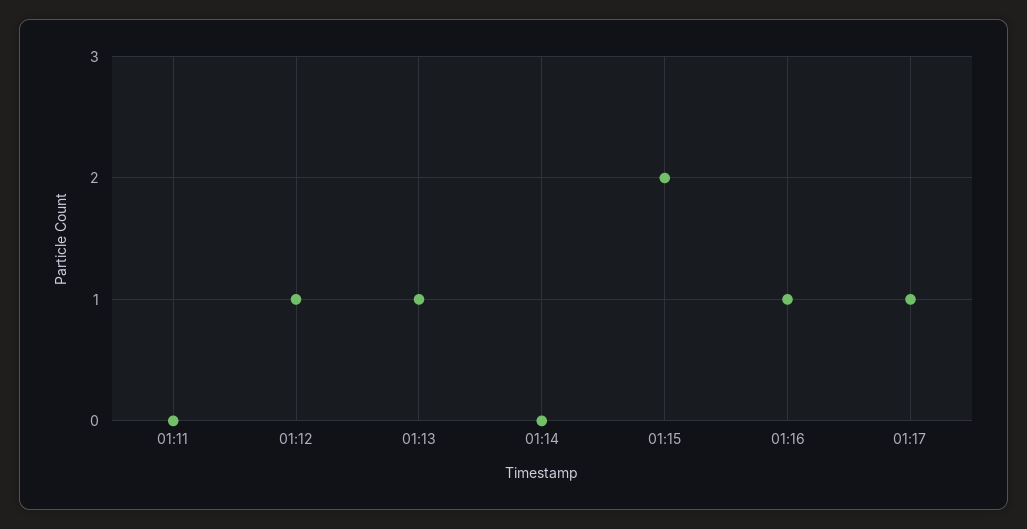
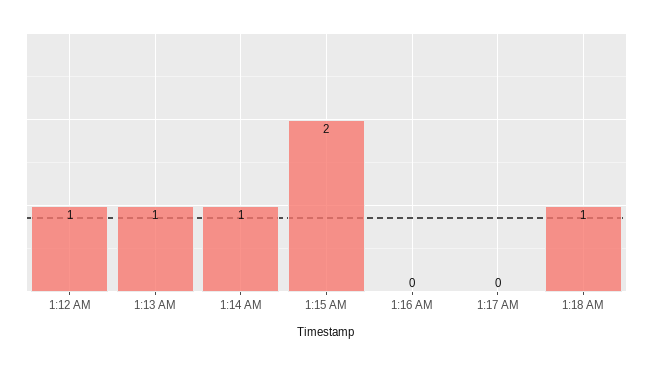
01:11: 0 -> none
01:14: 0 -> 1
01:16: 1 -> 0
01:17: 1 -> 0
1:18 AM: none -> 1

